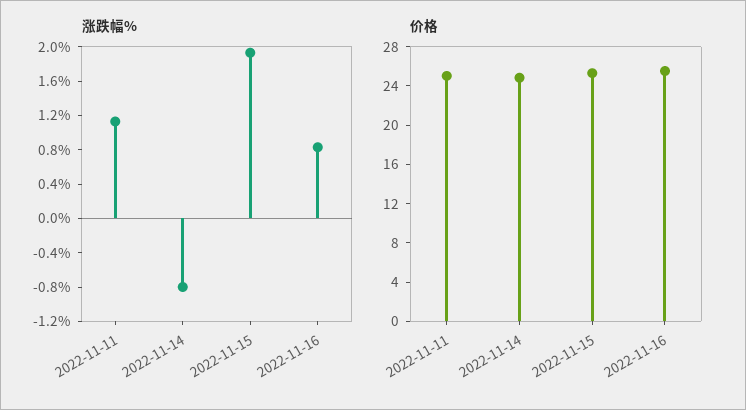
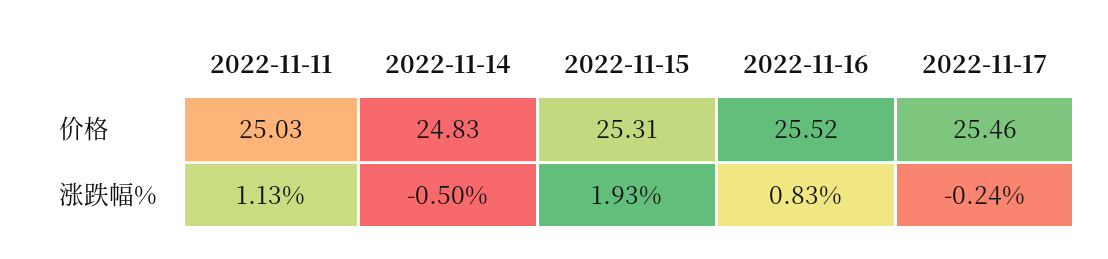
涨跌幅%, 2022-11-14: -0.8 -> -0.5
价格, 2022-11-17: none -> 25.46
涨跌幅%, 2022-11-17: none -> -0.24

